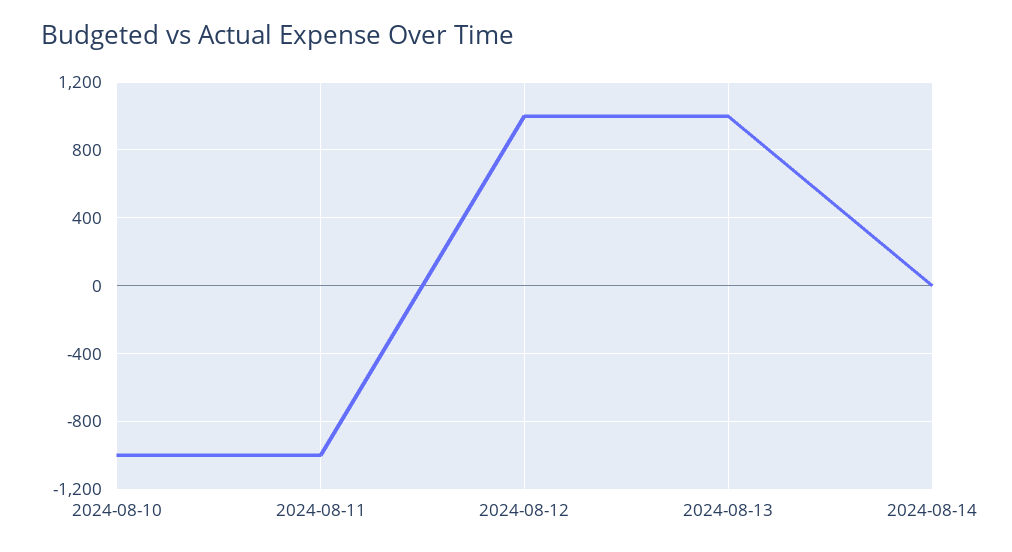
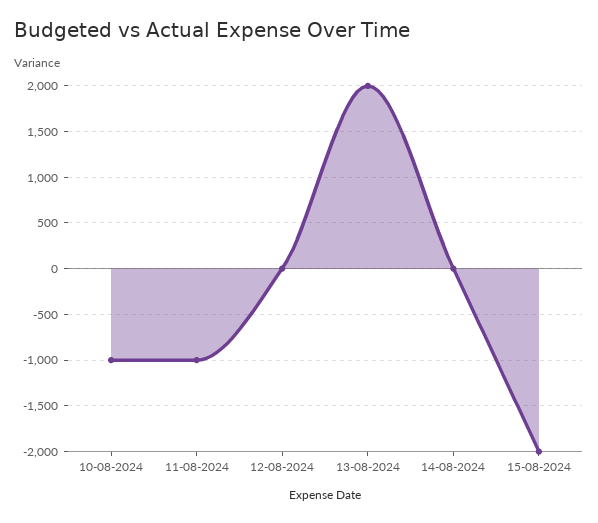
2024-08-12: 1000 -> 0
2024-08-13: 1000 -> 2000
15-08-2024: none -> -2000

